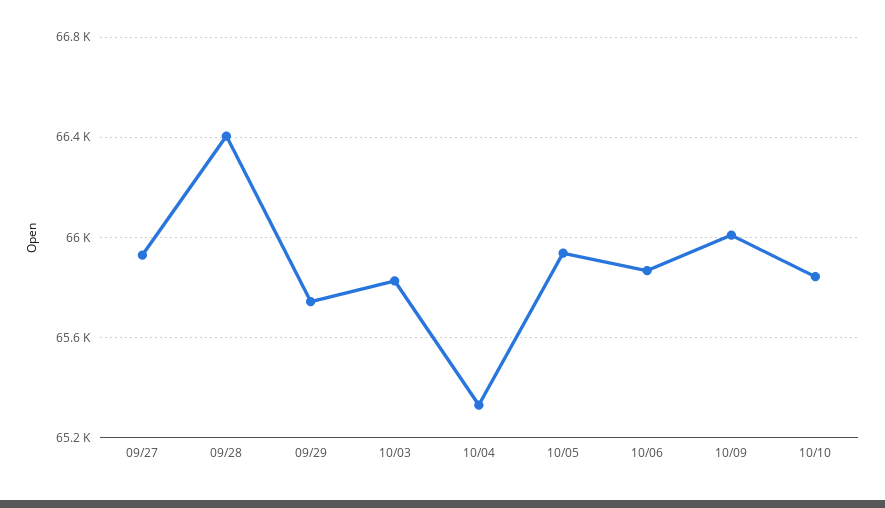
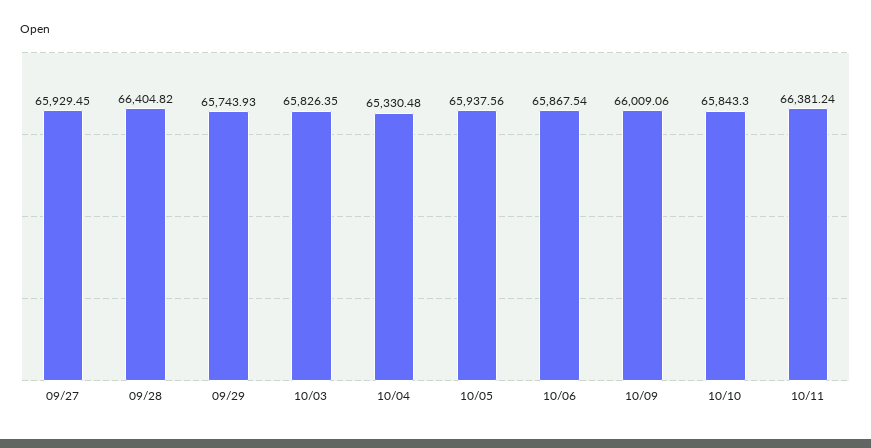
10/11: none -> 66381.24

